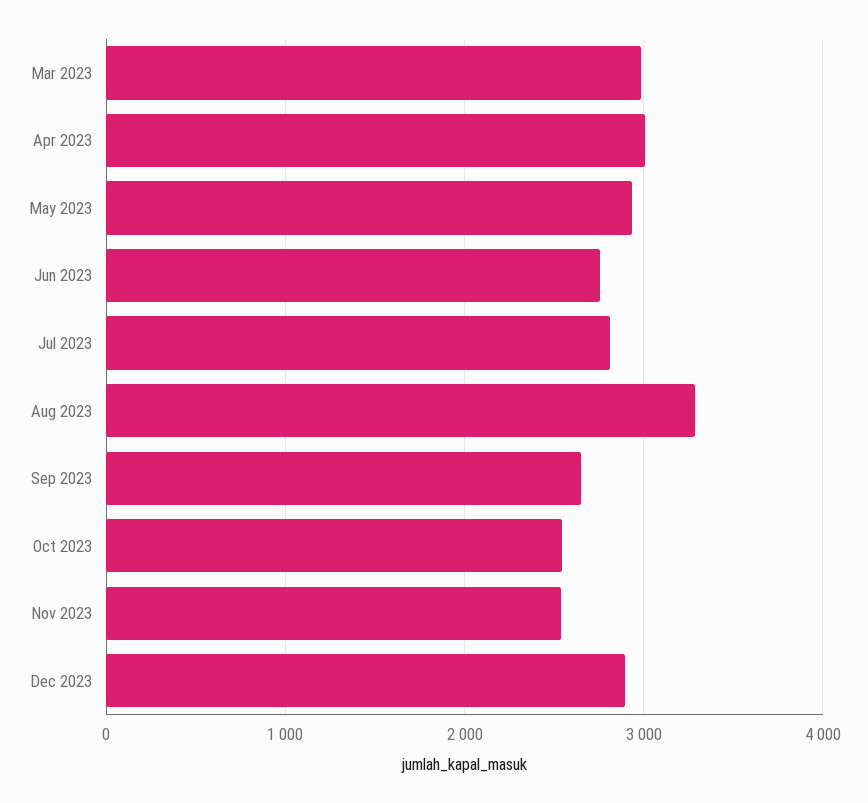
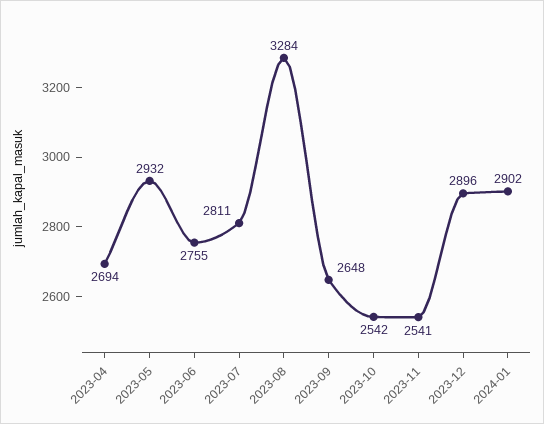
Mar 2023: 3000 -> none
Apr 2023: 3000 -> 2694
2024-01: none -> 2902

